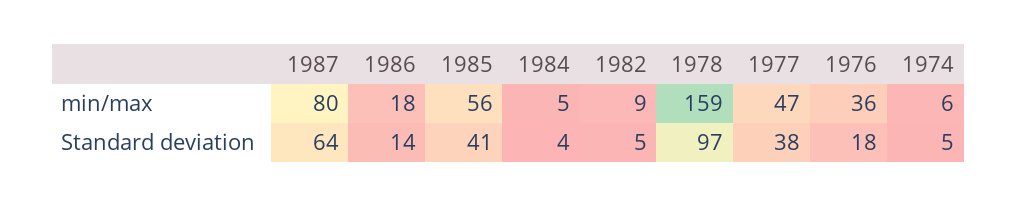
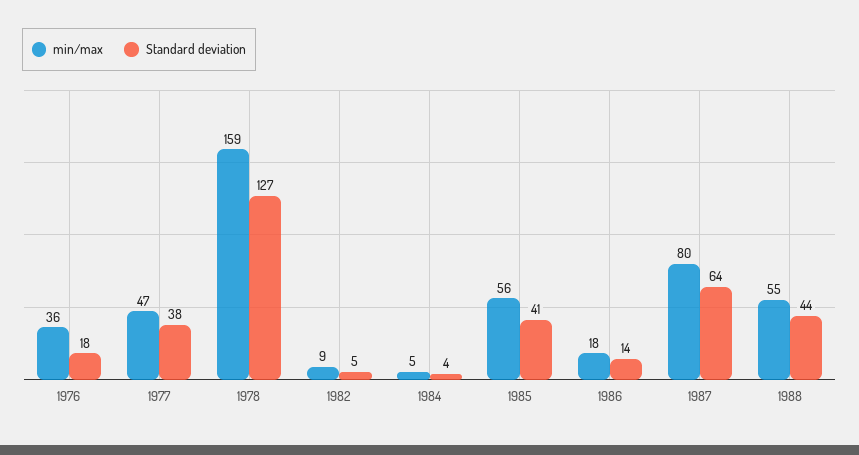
min/max, 1974: 6 -> none
Standard deviation, 1978: 97 -> 127
Standard deviation, 1974: 5 -> none
min/max, 1988: none -> 55
Standard deviation, 1988: none -> 44

